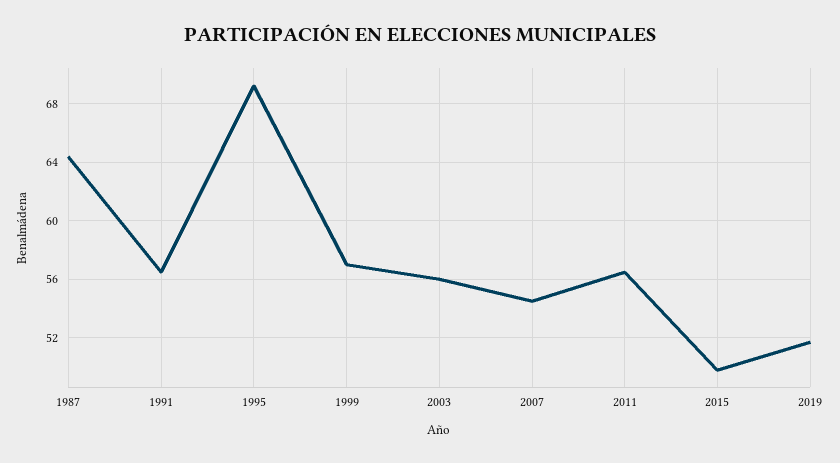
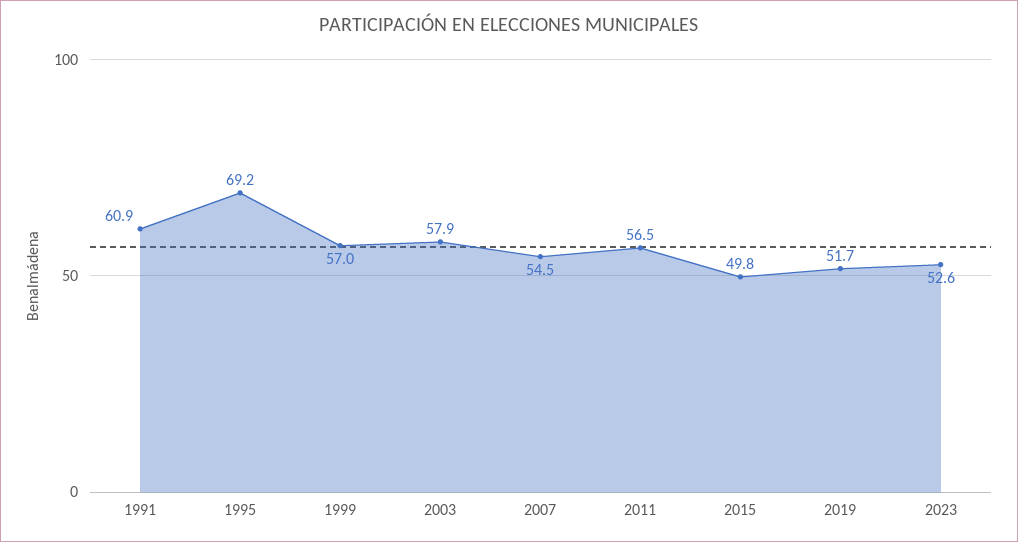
1987: 64.5 -> none
1991: 56.5 -> 60.9
2003: 56 -> 57.9
2023: none -> 52.6

